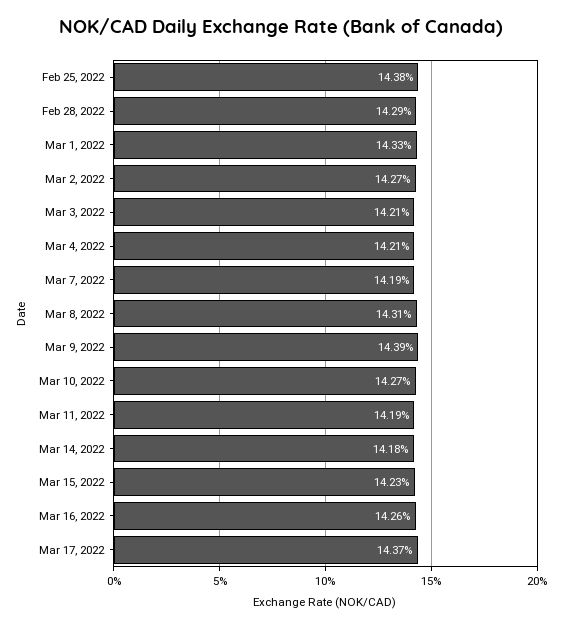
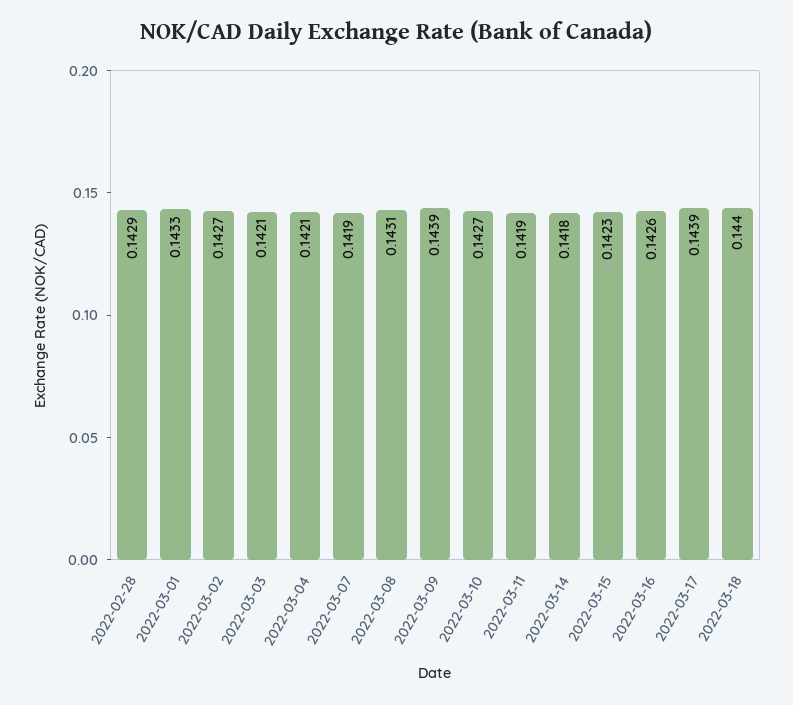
Feb 25, 2022: 0.1438 -> none
Mar 17, 2022: 0.1437 -> 0.1439
2022-03-18: none -> 0.144

